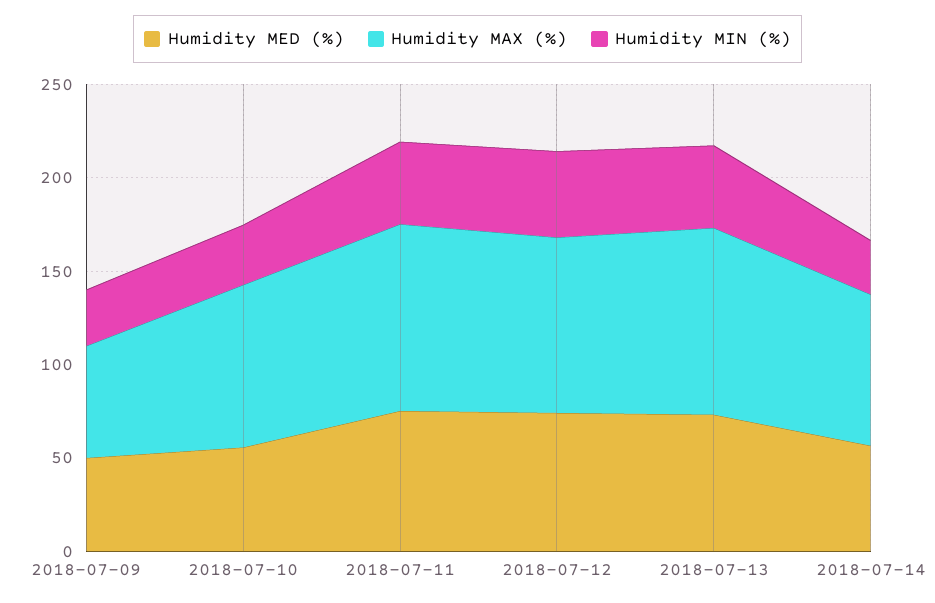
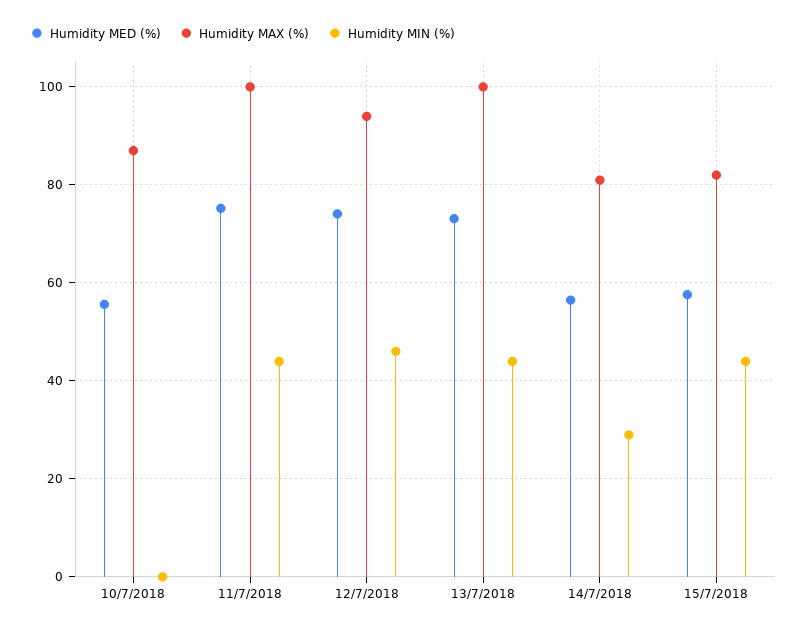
Humidity MED (%), 2018-07-09: 50 -> none
Humidity MAX (%), 2018-07-09: 60 -> none
Humidity MIN (%), 2018-07-09: 30 -> none
Humidity MIN (%), 2018-07-10: 30 -> 0
Humidity MED (%), 15/7/2018: none -> 58
Humidity MAX (%), 15/7/2018: none -> 82
Humidity MIN (%), 15/7/2018: none -> 44

